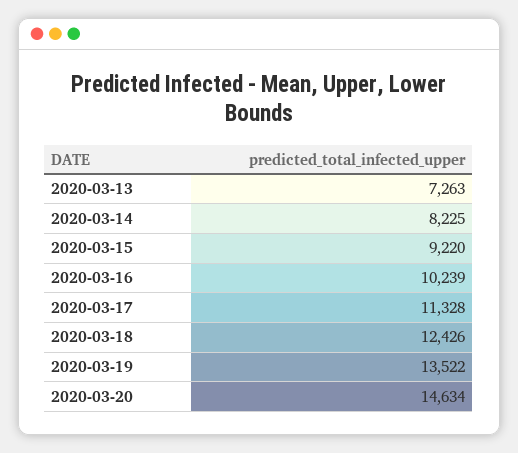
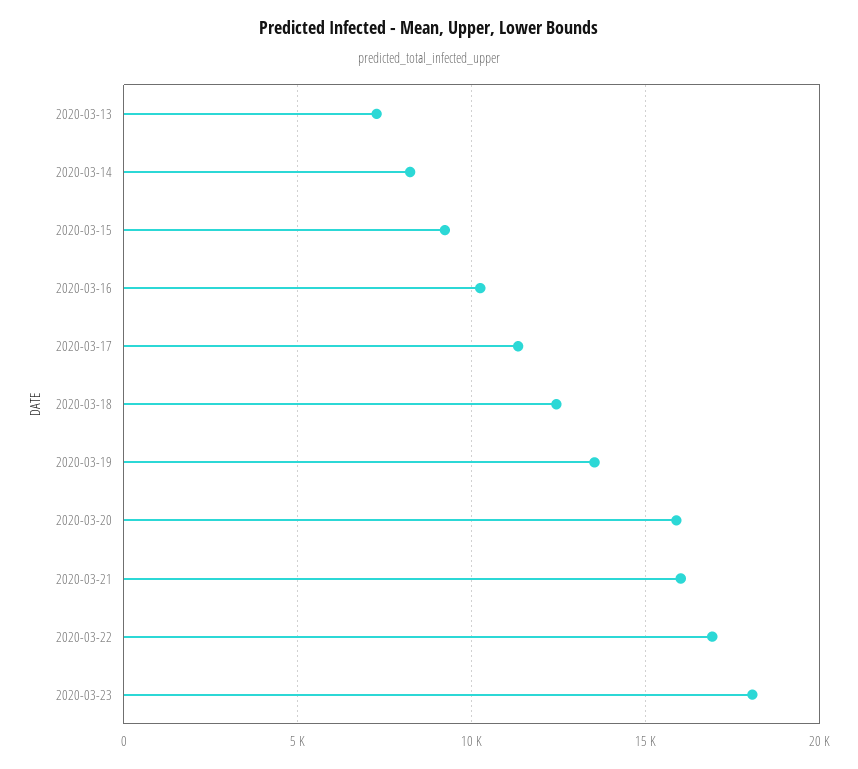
2020-03-20: 14634 -> 16000
2020-03-21: none -> 16000
2020-03-22: none -> 17000
2020-03-23: none -> 18000

